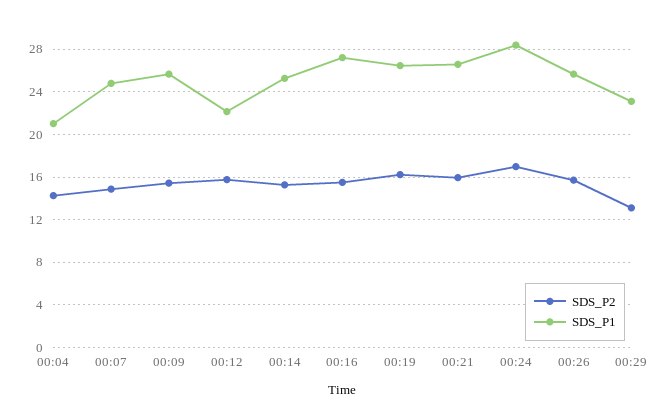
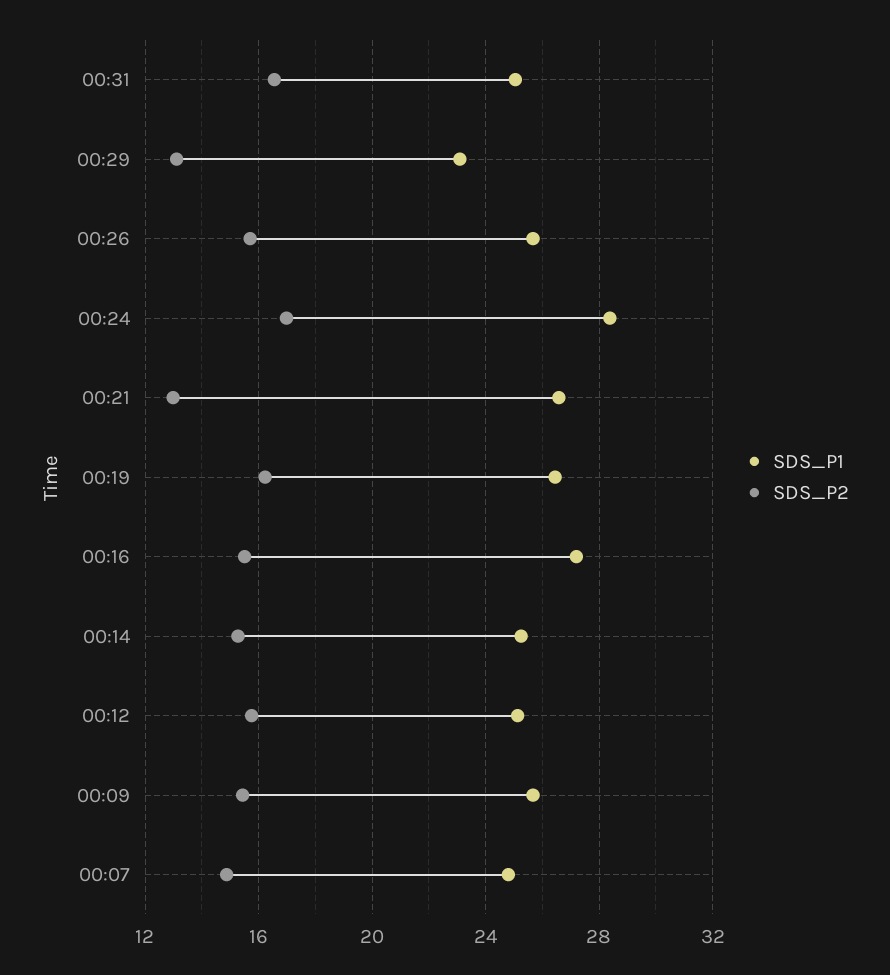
SDS_P2, 00:04: 14 -> none
SDS_P1, 00:04: 21 -> none
SDS_P1, 00:12: 22 -> 25
SDS_P2, 00:21: 16 -> 13
SDS_P1, 00:31: none -> 25
SDS_P2, 00:31: none -> 16.5

